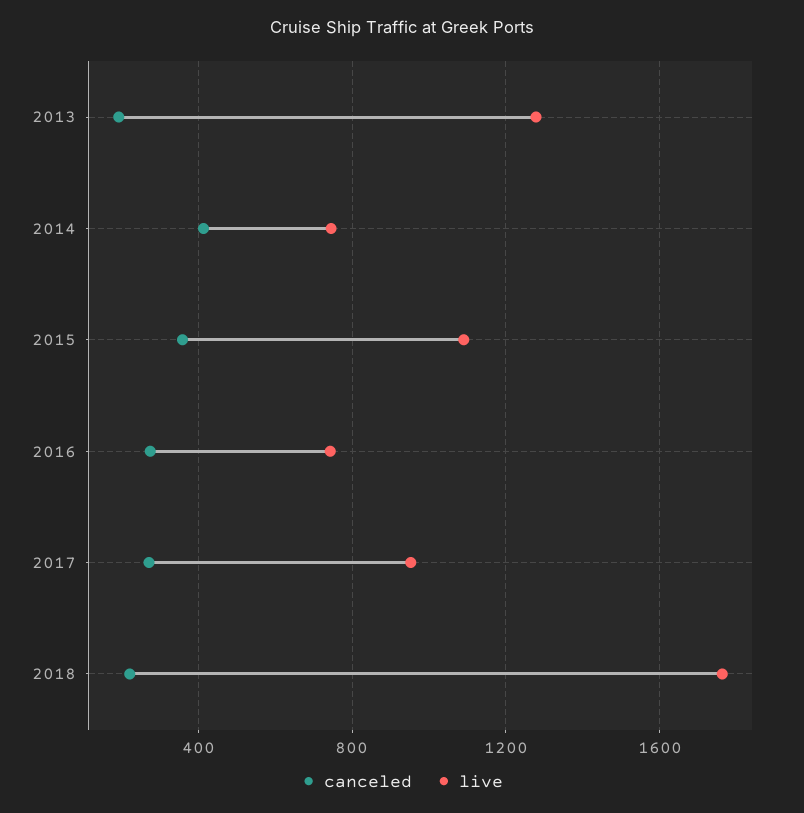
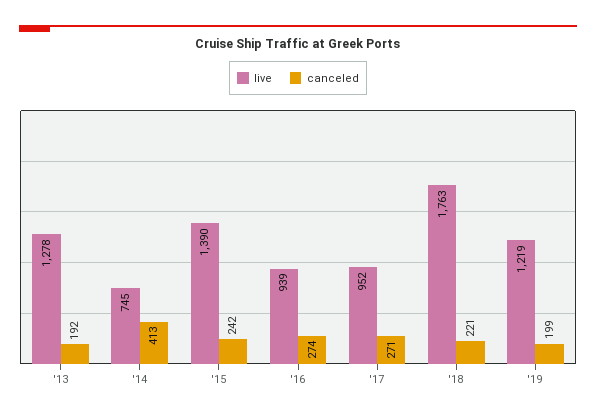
canceled, 2015: 350 -> 242
live, 2015: 1100 -> 1390
live, 2016: 750 -> 939
live, '19: none -> 1219
canceled, '19: none -> 199

